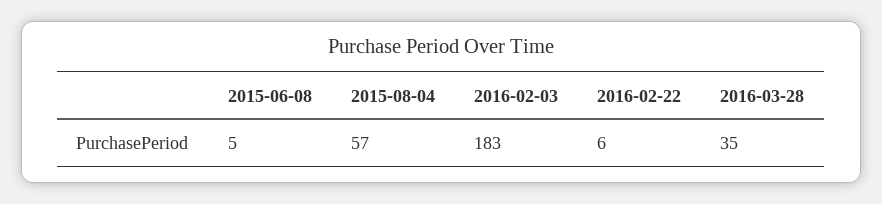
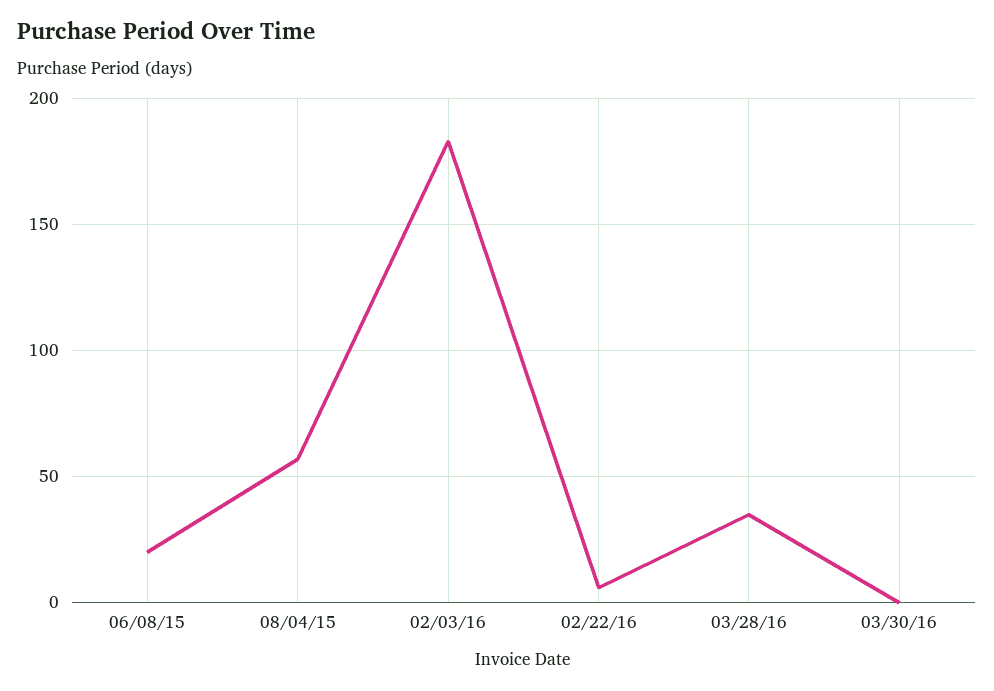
2015-06-08: 5 -> 20
03/30/16: none -> 0

